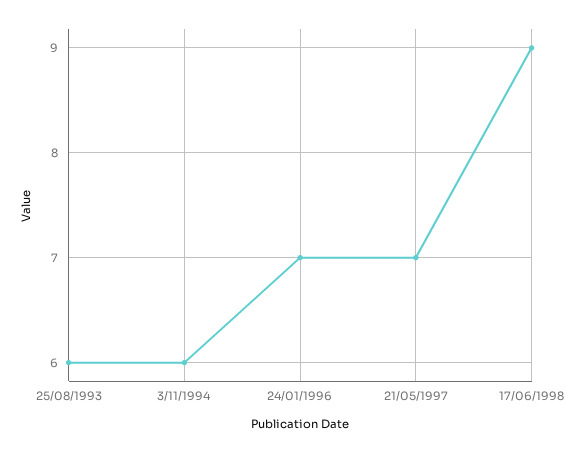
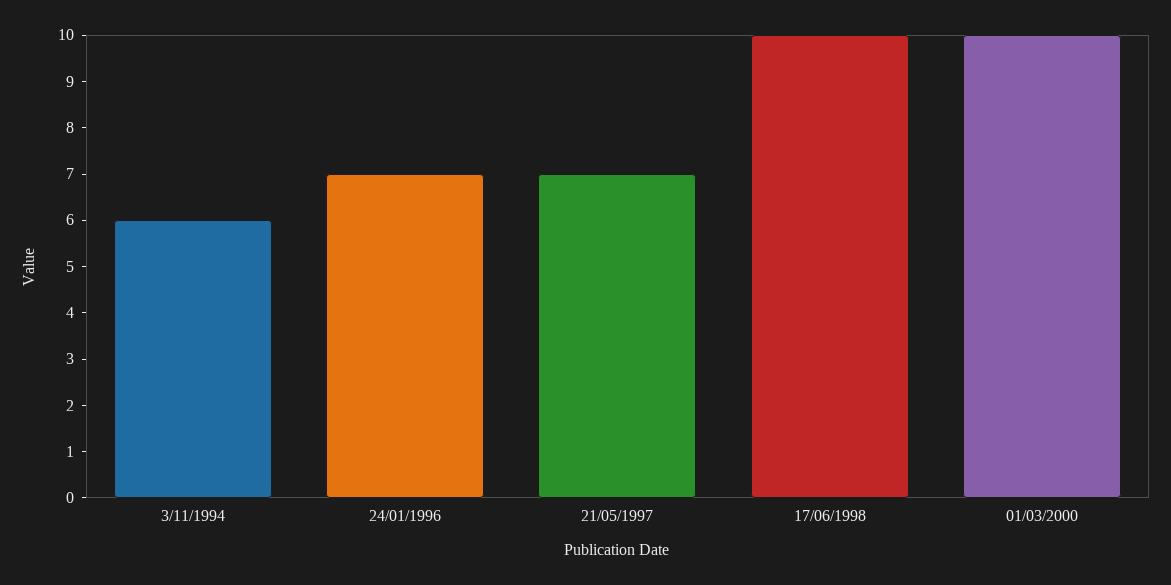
25/08/1993: 6 -> none
17/06/1998: 9 -> 10
01/03/2000: none -> 10

